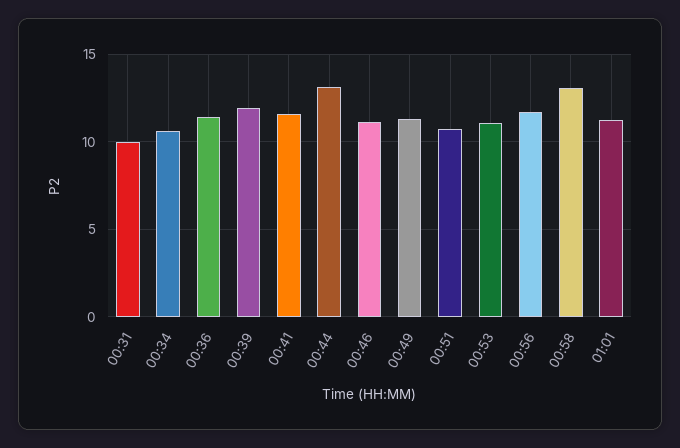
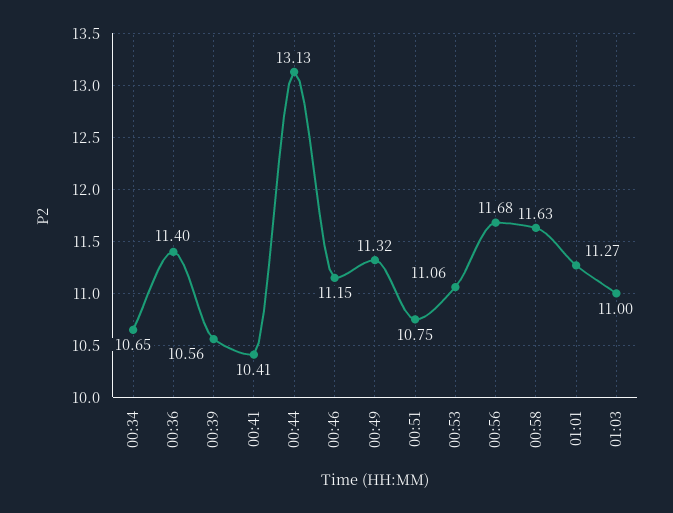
00:31: 10 -> none
00:39: 12 -> 10.56
00:41: 11.5 -> 10.41
00:58: 13 -> 11.63
01:03: none -> 11

